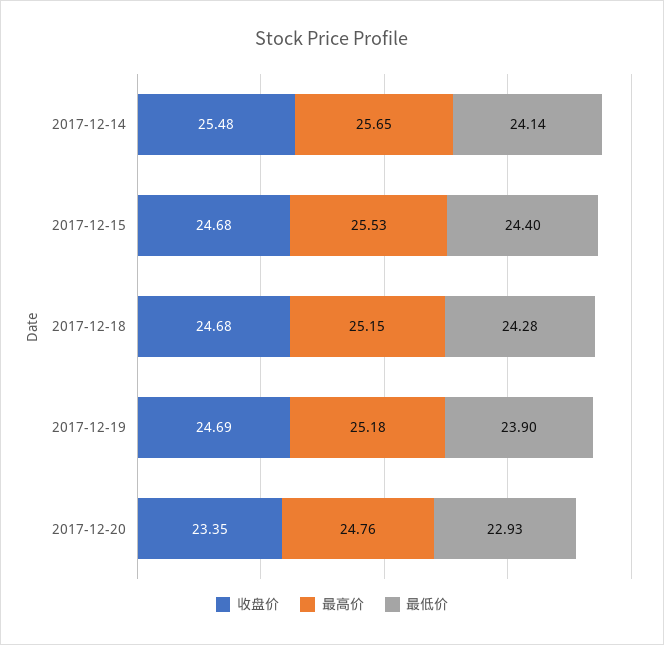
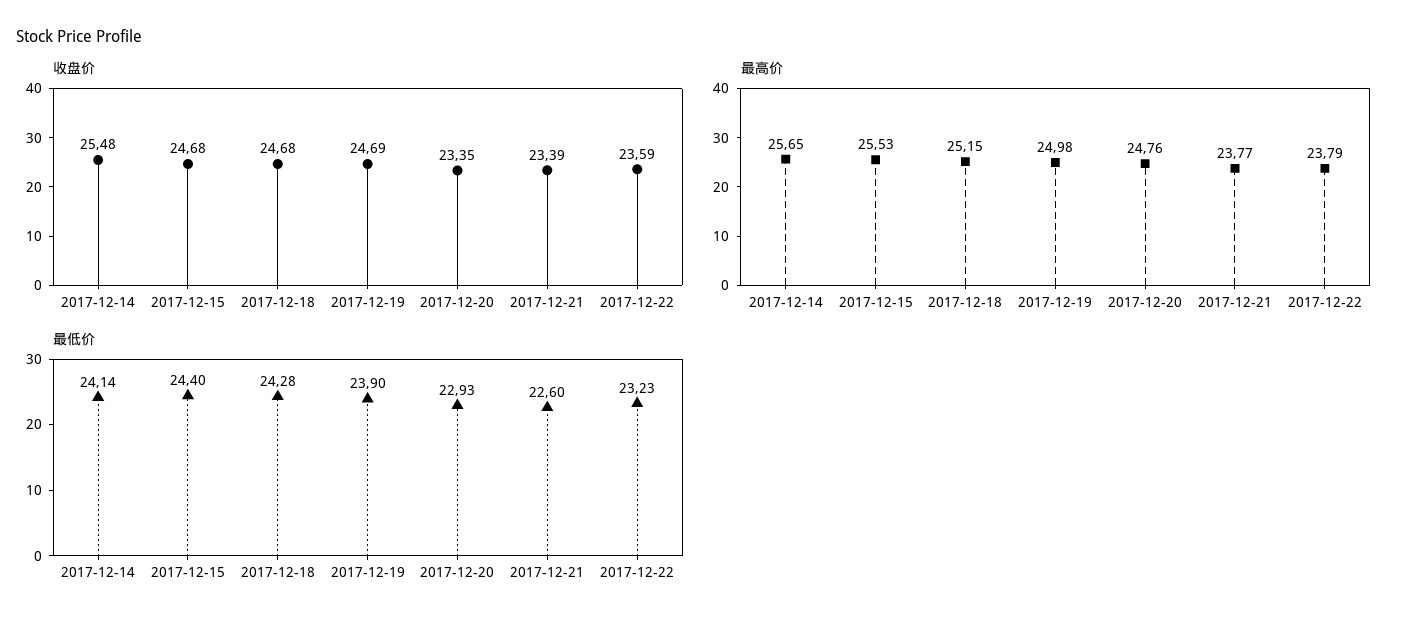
最高价, 2017-12-19: 25.18 -> 24.98
收盘价, 2017-12-21: none -> 23.39
收盘价, 2017-12-22: none -> 23.59
最高价, 2017-12-21: none -> 23.77
最高价, 2017-12-22: none -> 23.79
最低价, 2017-12-21: none -> 22.6
最低价, 2017-12-22: none -> 23.23

